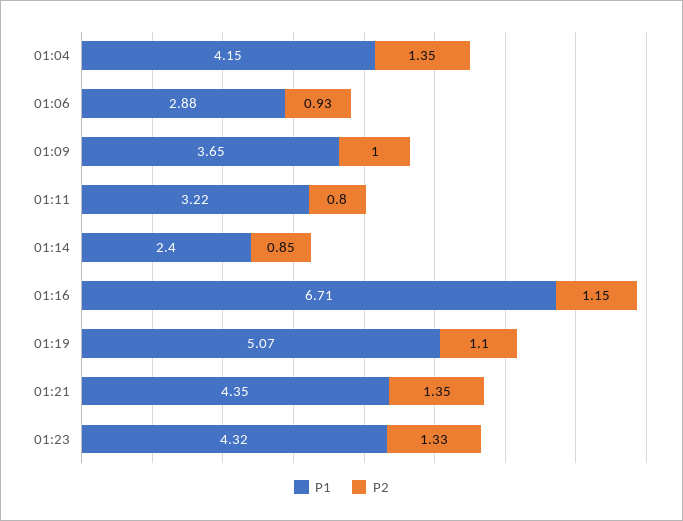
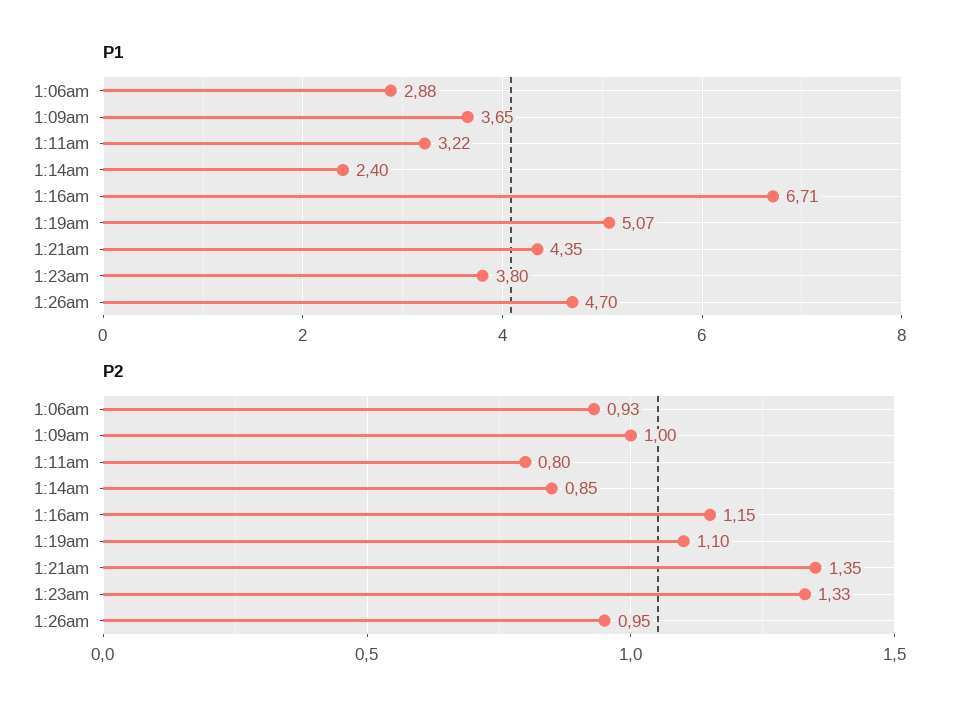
P1, 01:04: 4.15 -> none
P2, 01:04: 1.35 -> none
P1, 01:23: 4.32 -> 3.8
P1, 1:26am: none -> 4.7
P2, 1:26am: none -> 0.95

